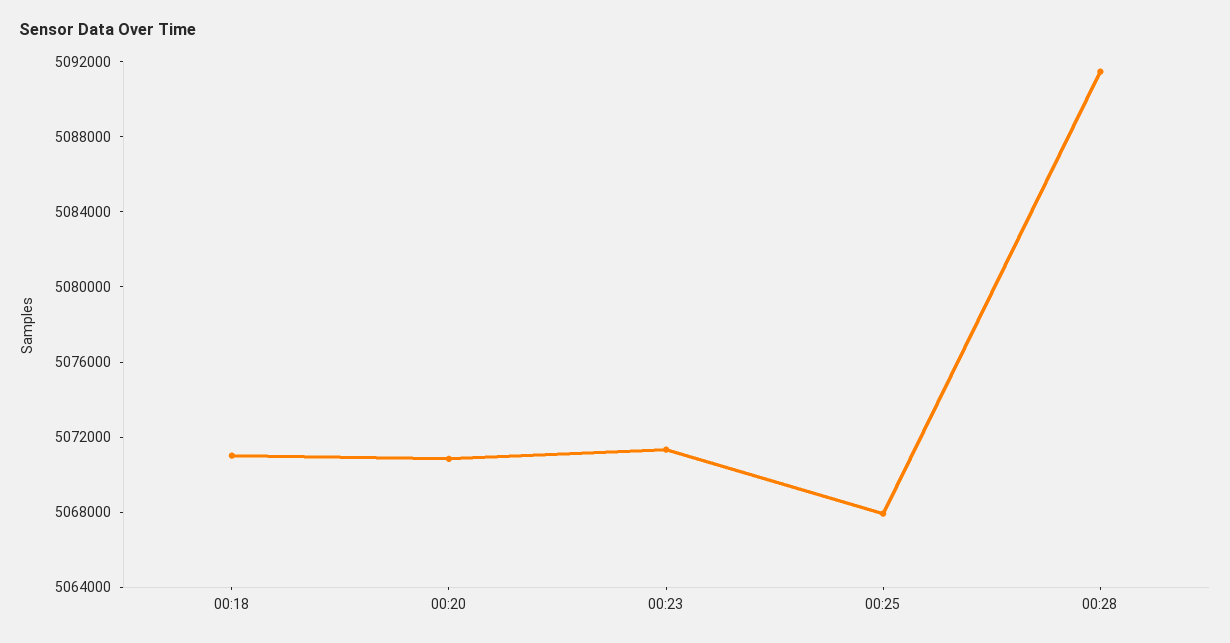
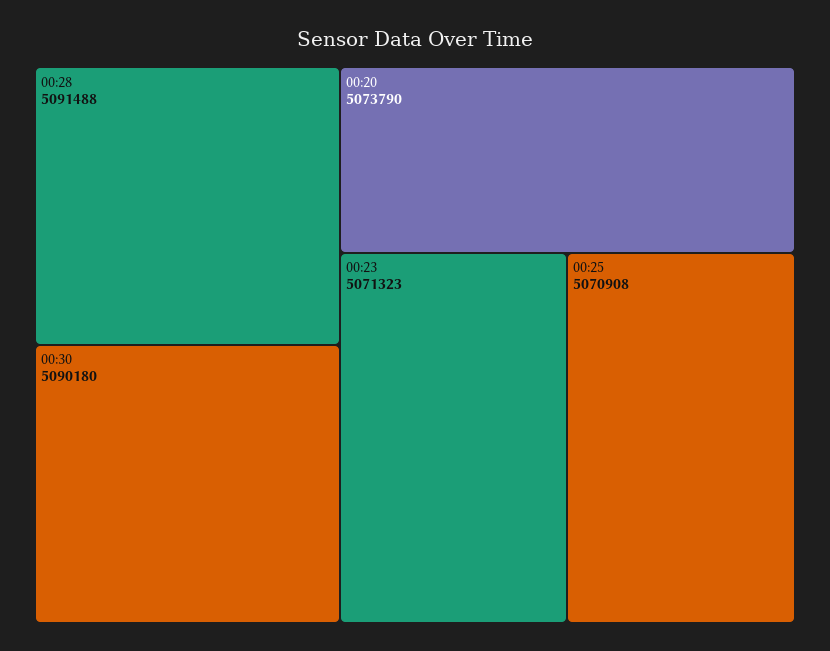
00:18: 5071000 -> none
00:20: 5071000 -> 5073790
00:25: 5068000 -> 5070908
00:30: none -> 5090180

